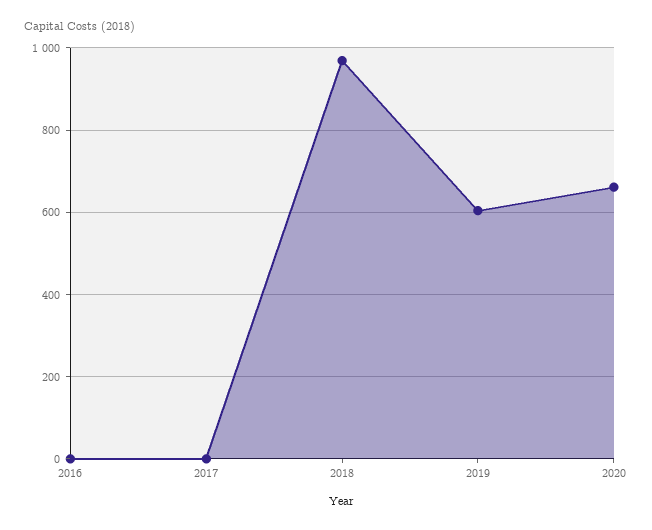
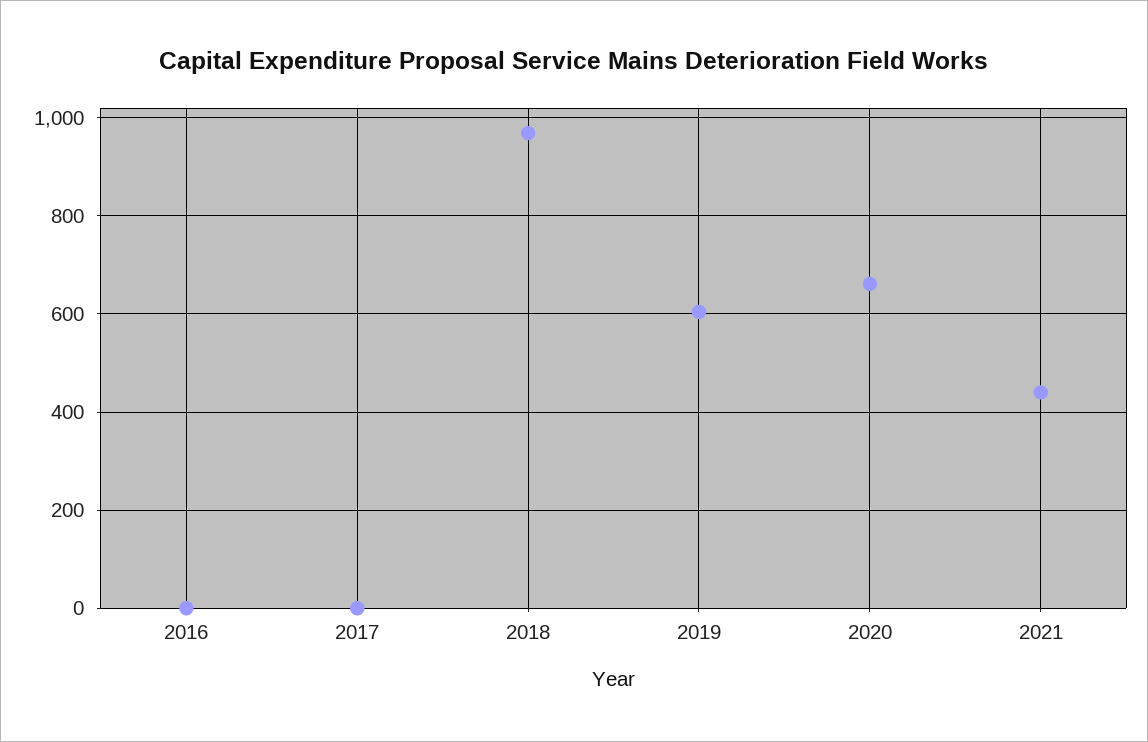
2021: none -> 440

